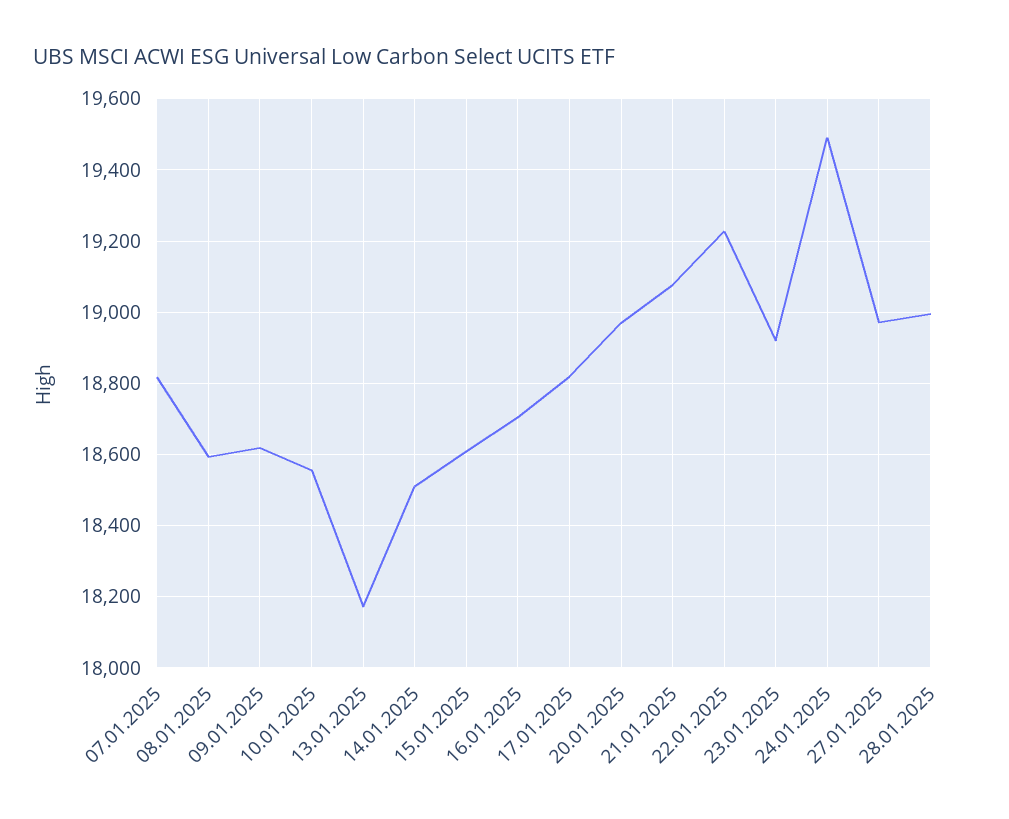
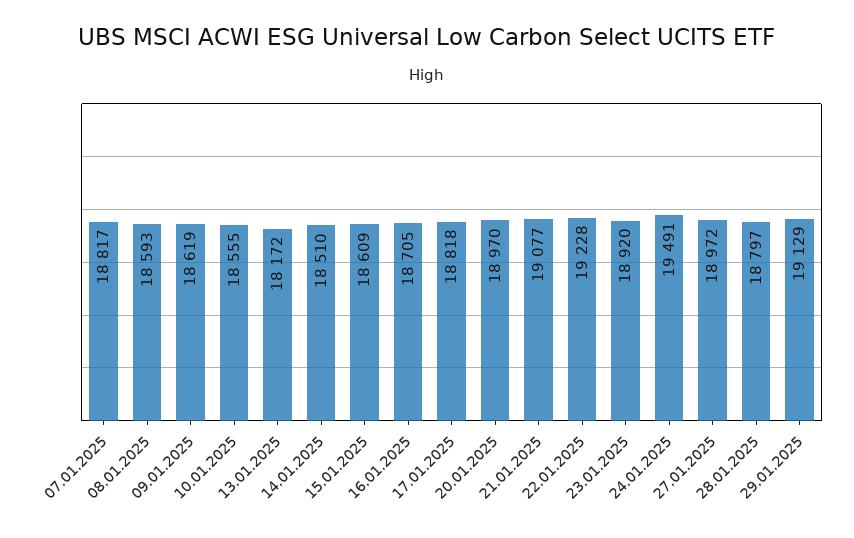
28.01.2025: 19000 -> 18797
29.01.2025: none -> 19129

